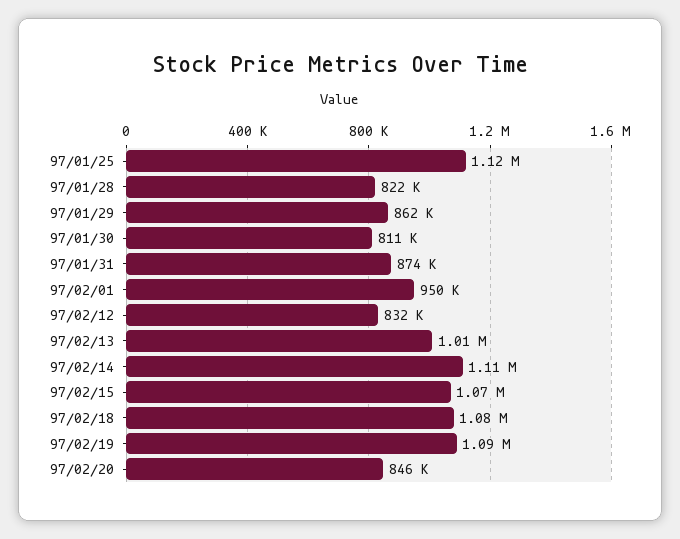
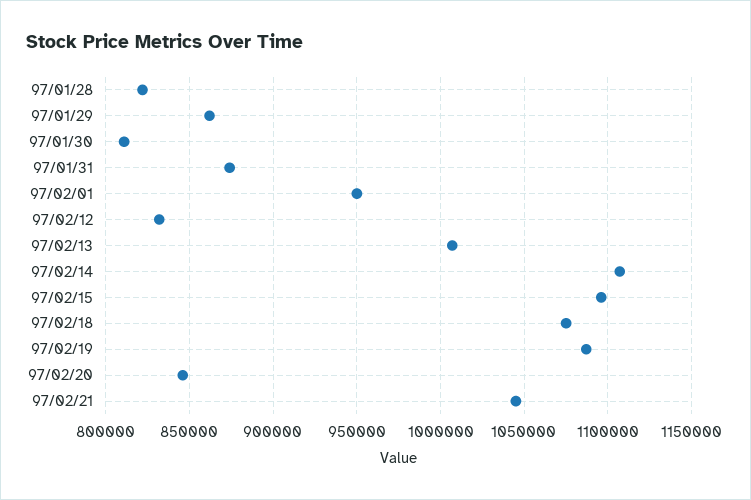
97/01/25: 1120000 -> none
97/02/15: 1070000 -> 1095000
97/02/21: none -> 1045000

